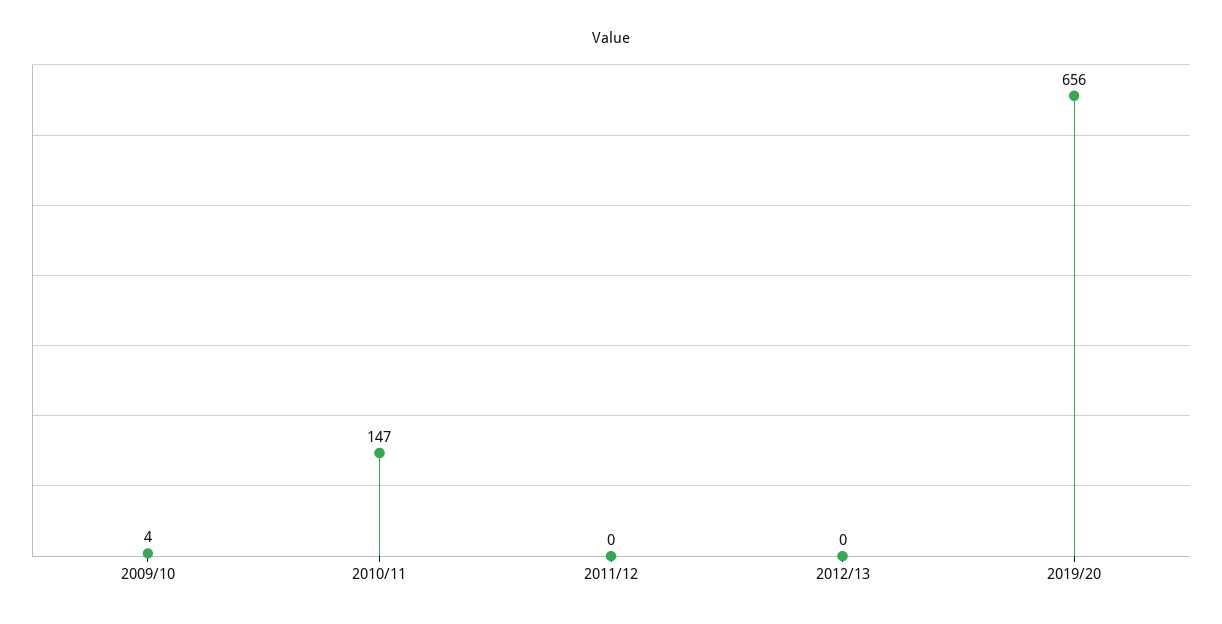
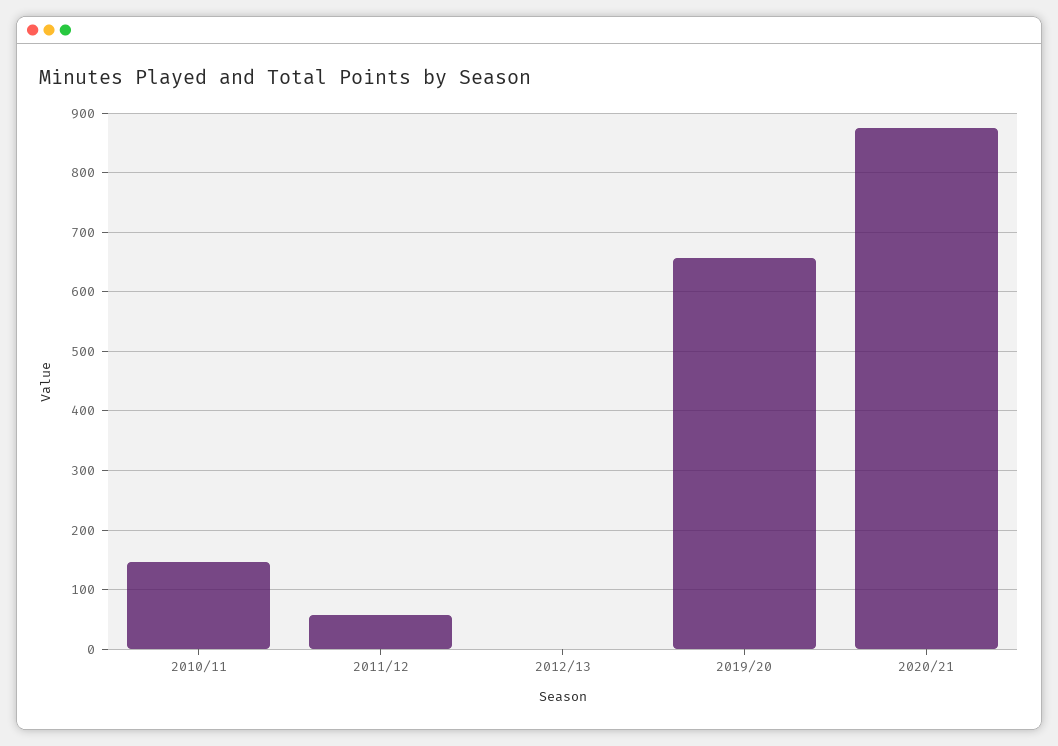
2009/10: 4 -> none
2011/12: 0 -> 60
2020/21: none -> 880

